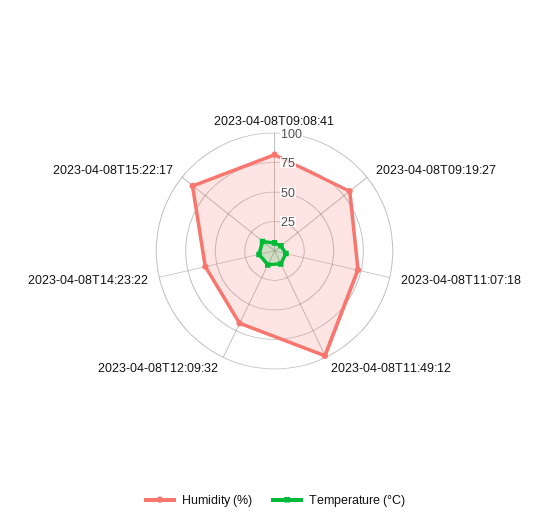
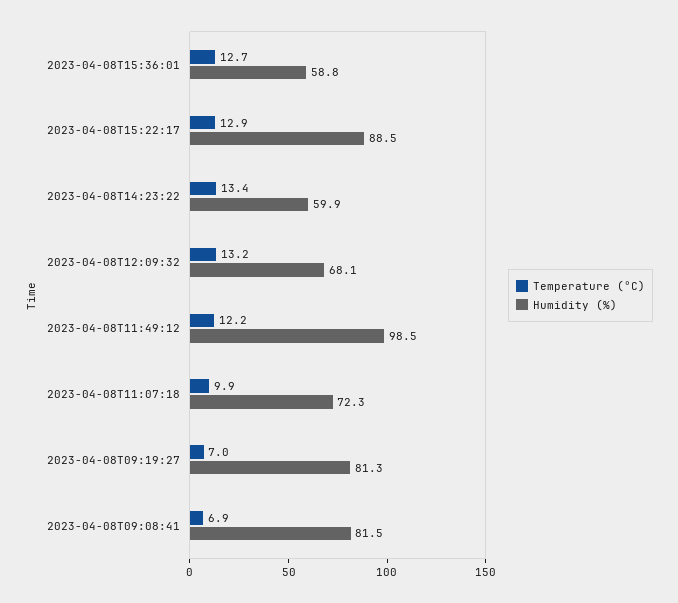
Temperature (°C), 2023-04-08T15:36:01: none -> 12.7
Humidity (%), 2023-04-08T15:36:01: none -> 58.8

